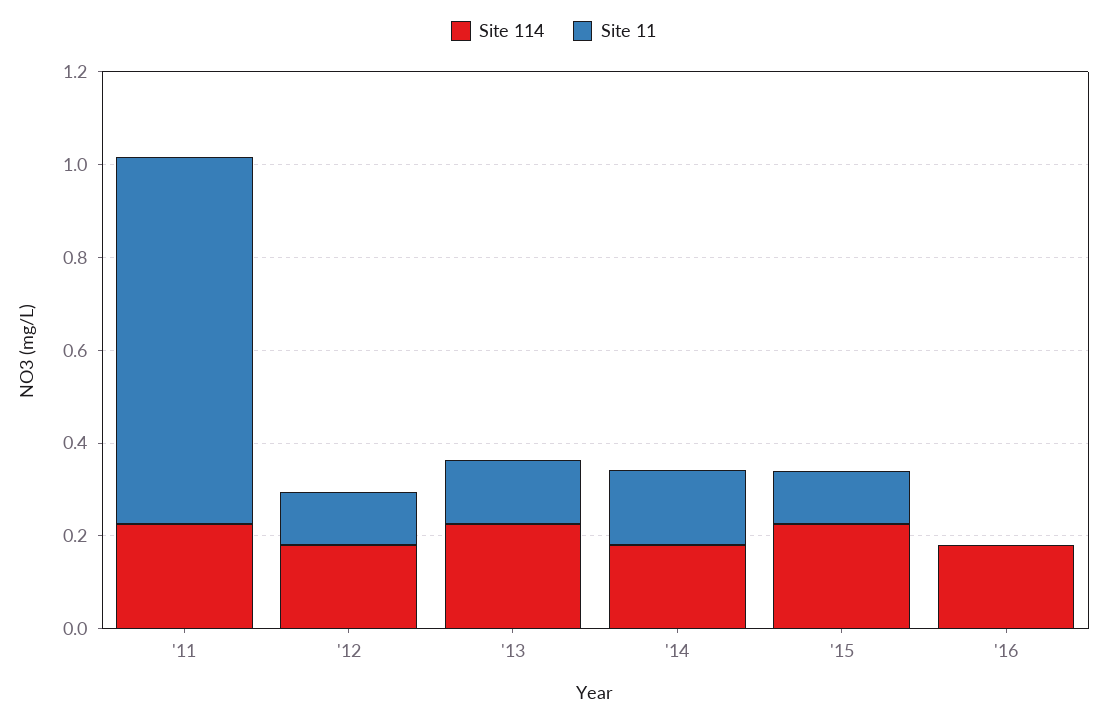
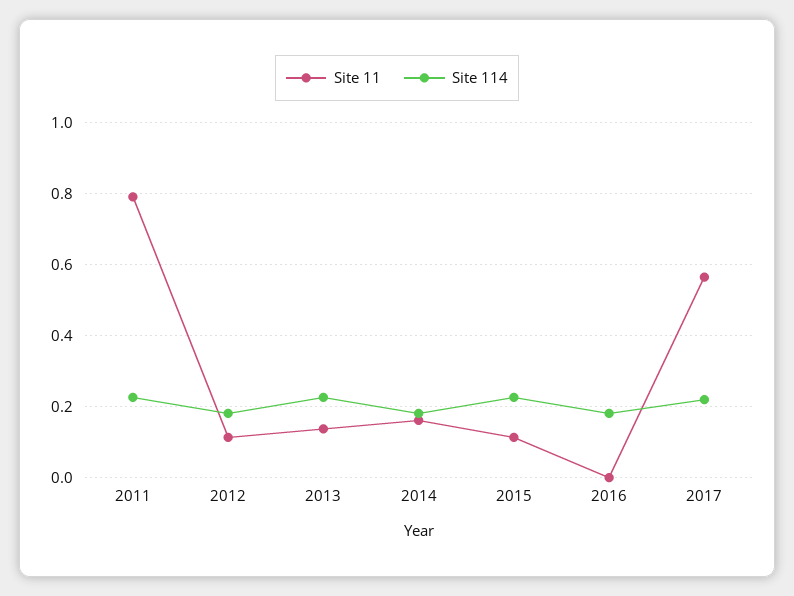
Site 11, 2017: none -> 0.56
Site 114, 2017: none -> 0.22

